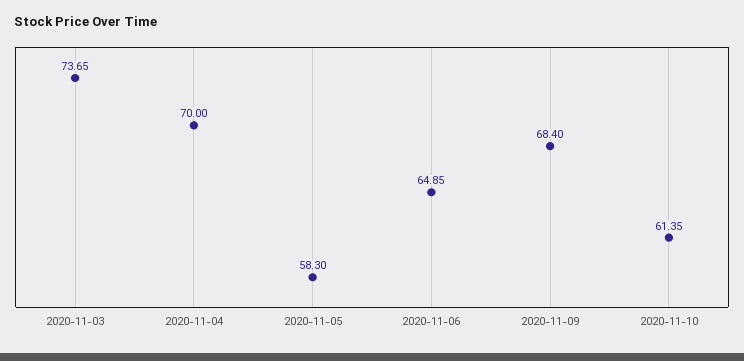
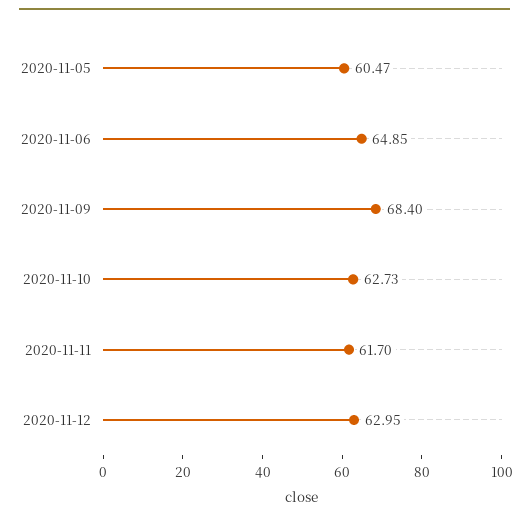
2020-11-03: 73.65 -> none
2020-11-04: 70 -> none
2020-11-05: 58.3 -> 60.47
2020-11-10: 61.35 -> 62.73
2020-11-11: none -> 61.7
2020-11-12: none -> 62.95

